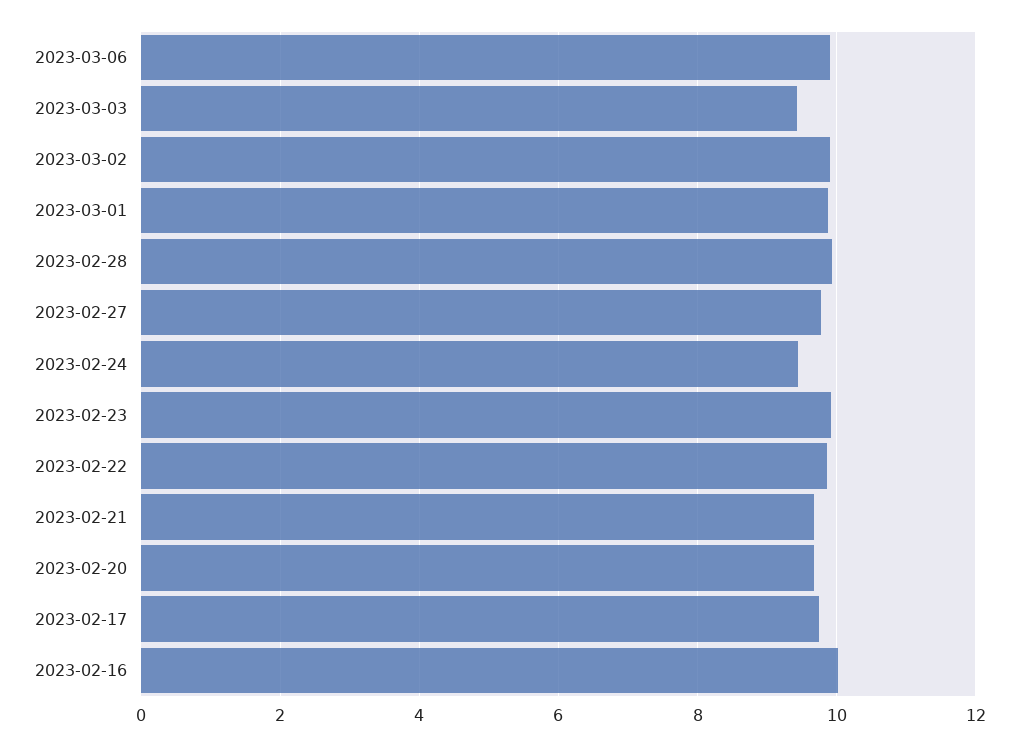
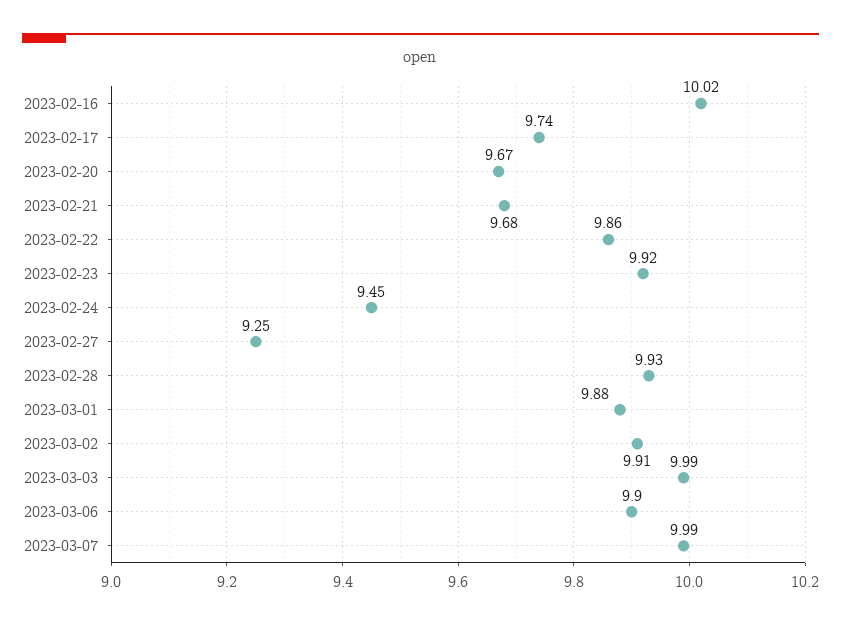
2023-03-03: 9.4 -> 9.99
2023-02-27: 9.8 -> 9.25
2023-03-07: none -> 9.99

